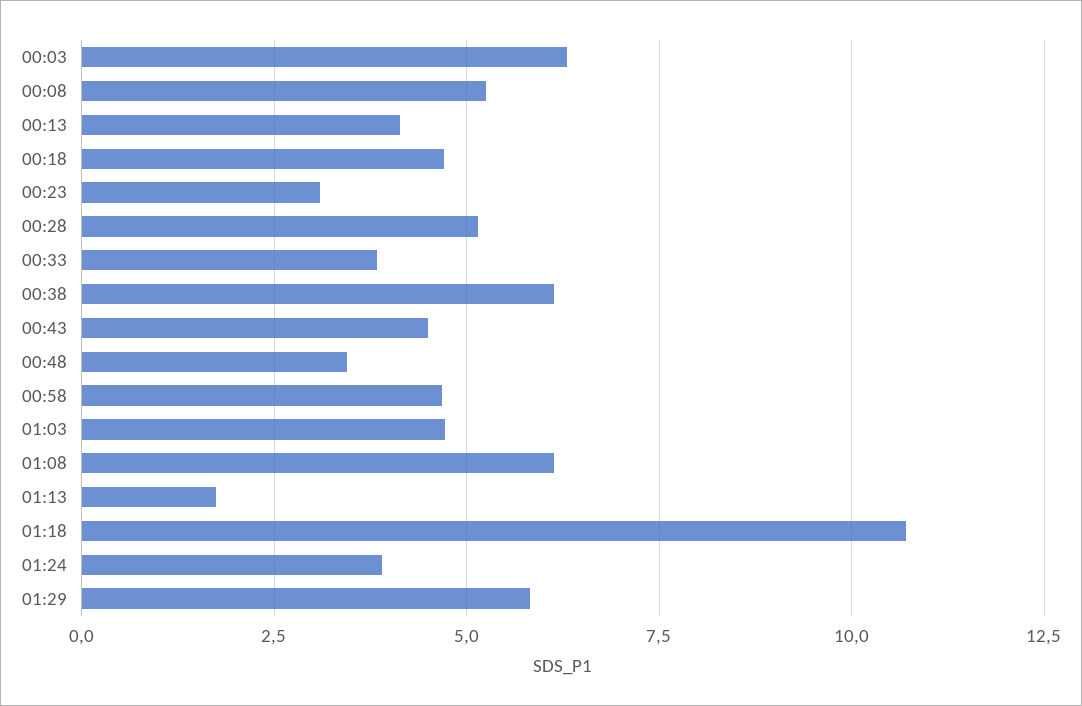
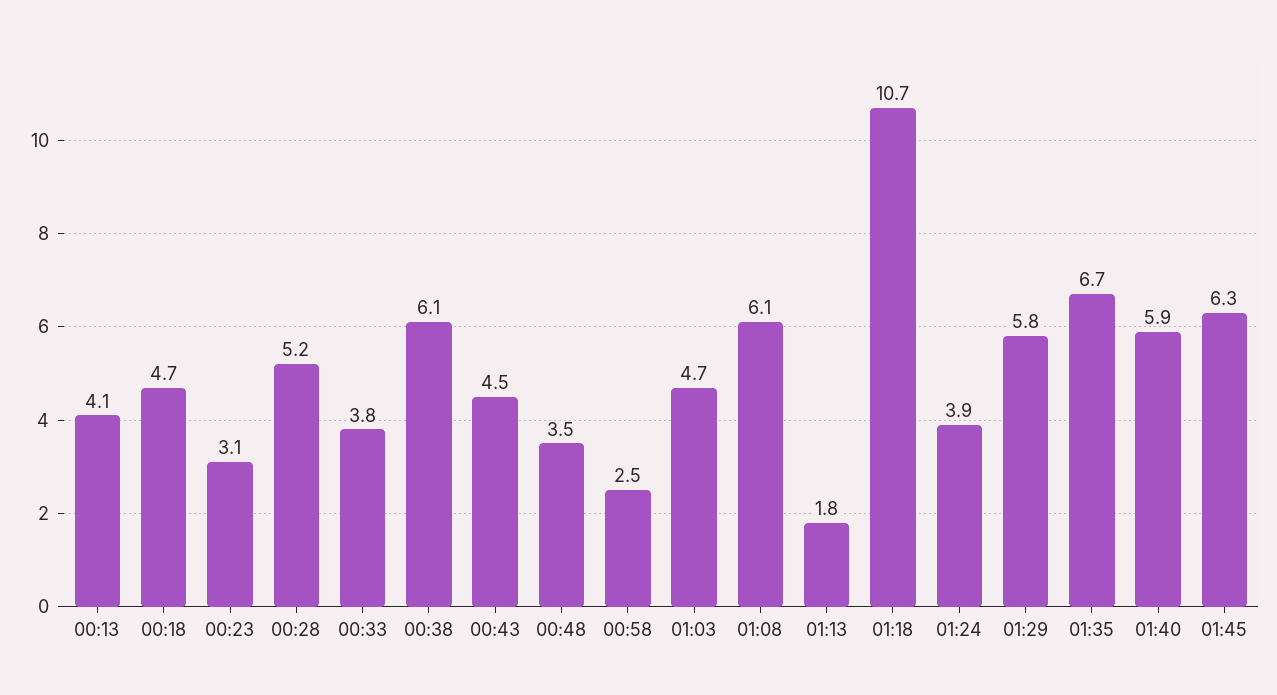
00:03: 6.25 -> none
00:08: 5.25 -> none
00:58: 4.75 -> 2.5
01:35: none -> 6.7
01:40: none -> 5.9
01:45: none -> 6.3

